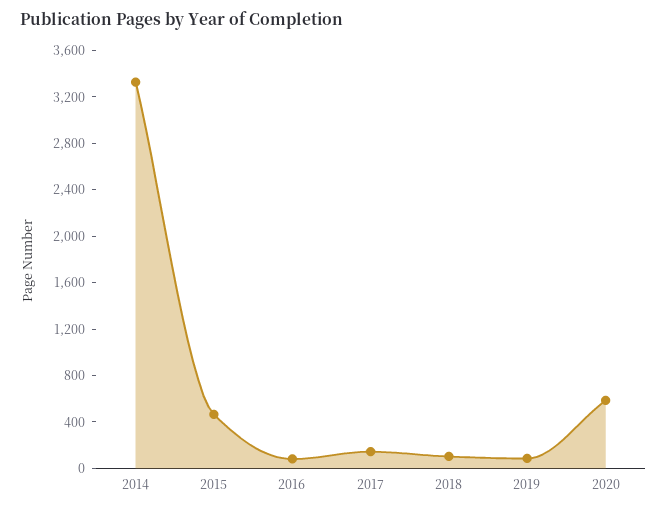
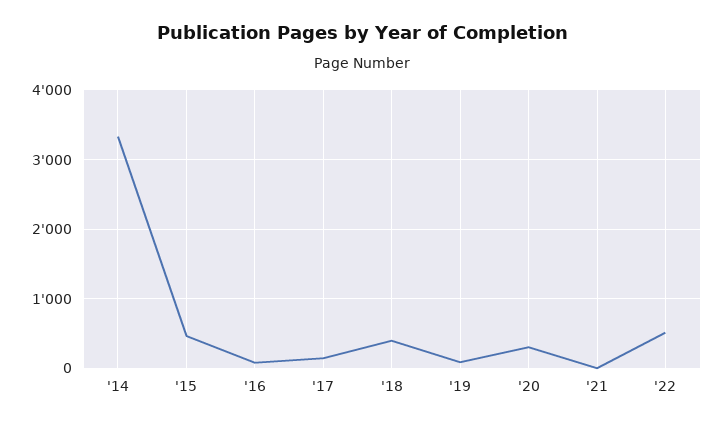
2018: 100 -> 400
2020: 600 -> 300
'21: none -> 0
'22: none -> 500

